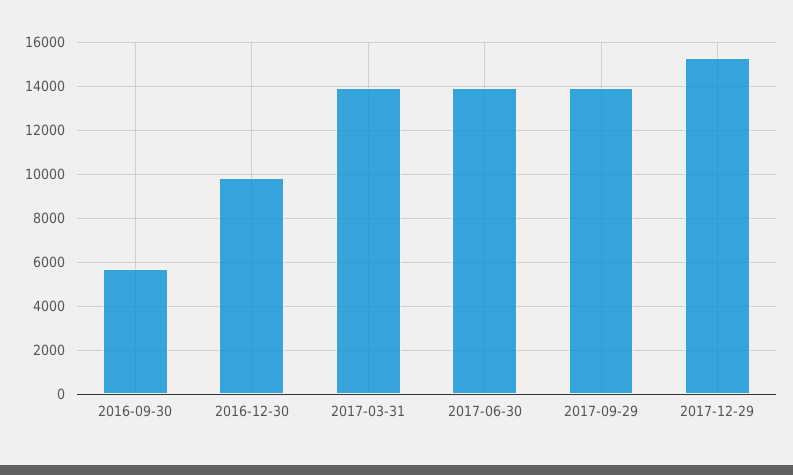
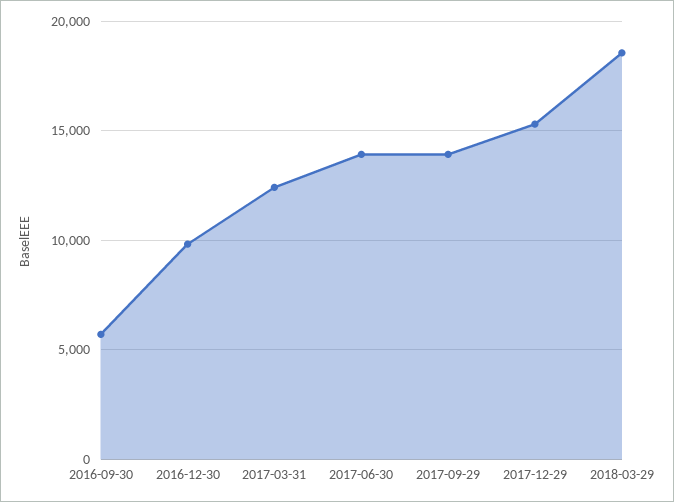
2017-03-31: 14000 -> 12500
2018-03-29: none -> 18500

